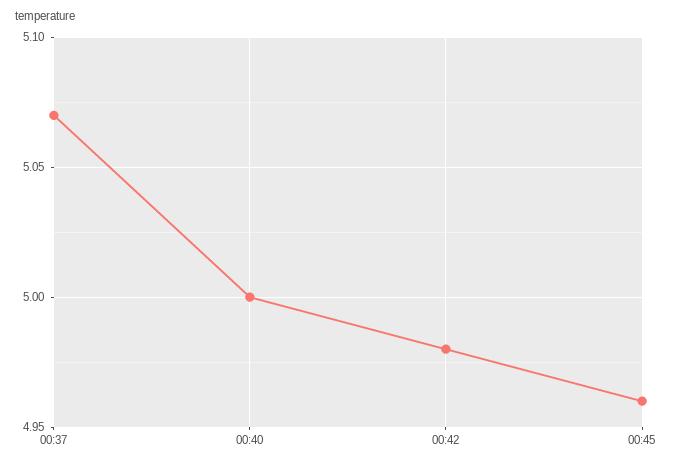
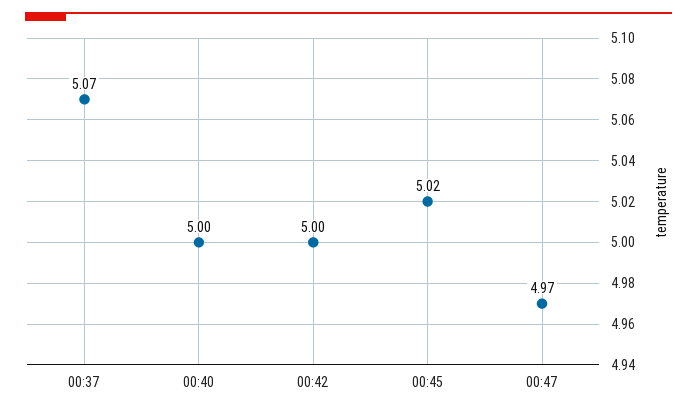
00:42: 4.98 -> 5
00:45: 4.96 -> 5.02
00:47: none -> 4.97

